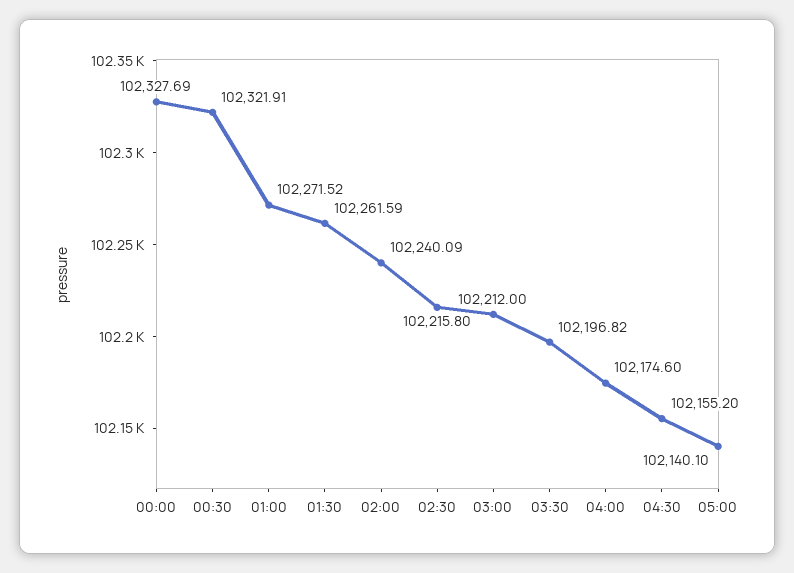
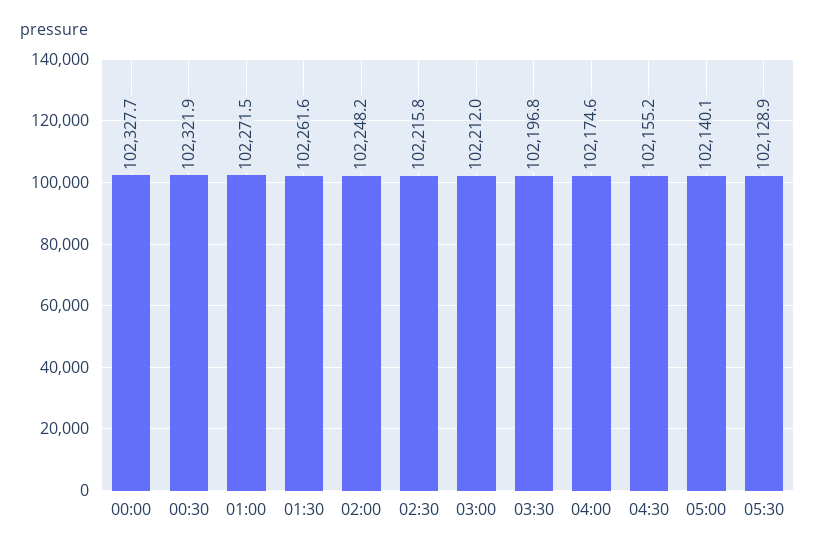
02:00: 102240.09 -> 102248.2
05:30: none -> 102128.9

